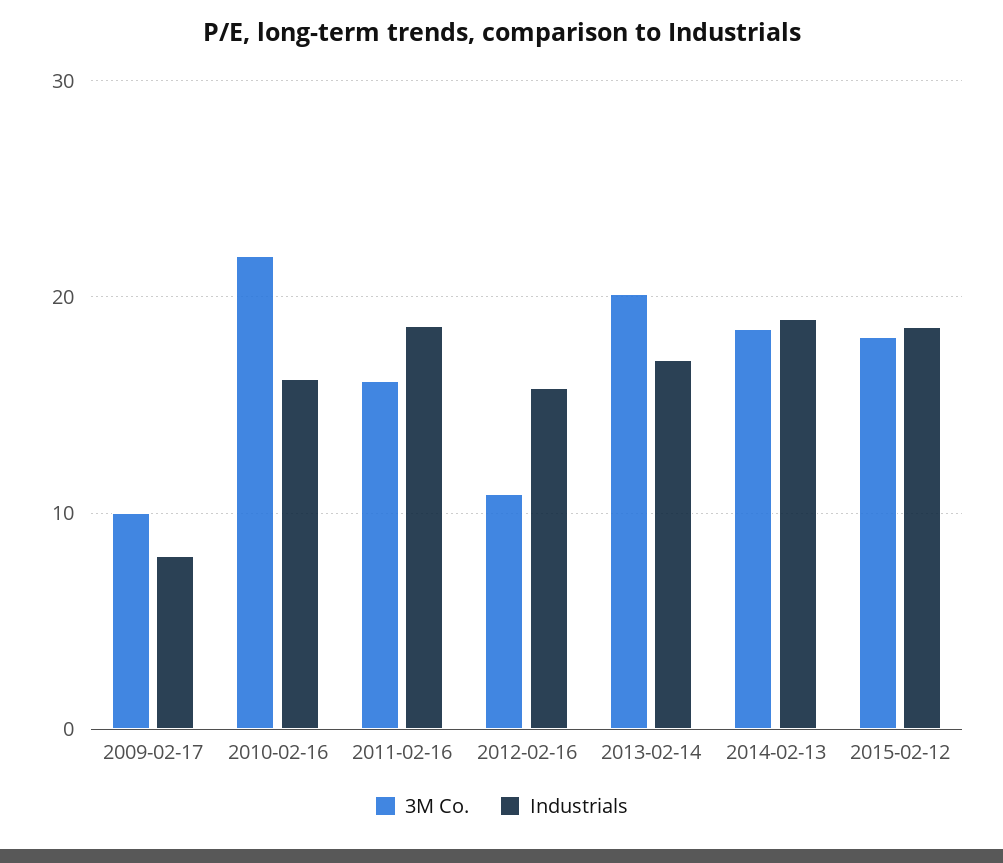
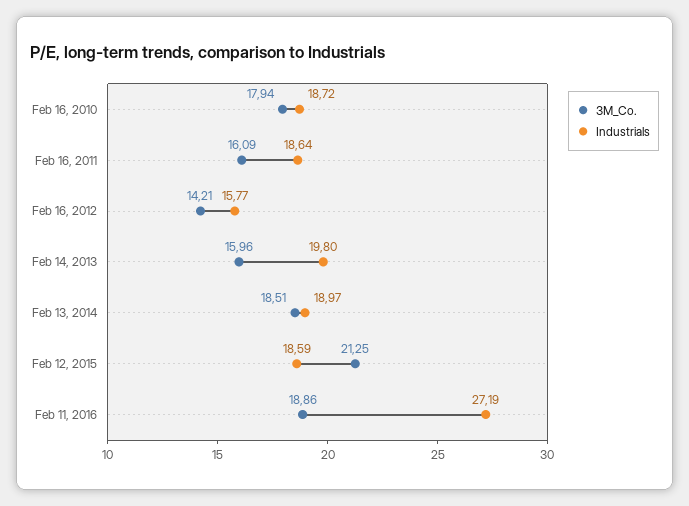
3M Co., 2009-02-17: 10 -> none
Industrials, 2009-02-17: 8 -> none
3M Co., 2010-02-16: 22 -> 17.94
Industrials, 2010-02-16: 16 -> 18.72
3M Co., 2012-02-16: 11 -> 14.21
3M Co., 2013-02-14: 20 -> 15.96
Industrials, 2013-02-14: 17 -> 19.8
3M Co., 2015-02-12: 18 -> 21.25
3M Co., Feb 11, 2016: none -> 18.86
Industrials, Feb 11, 2016: none -> 27.19

